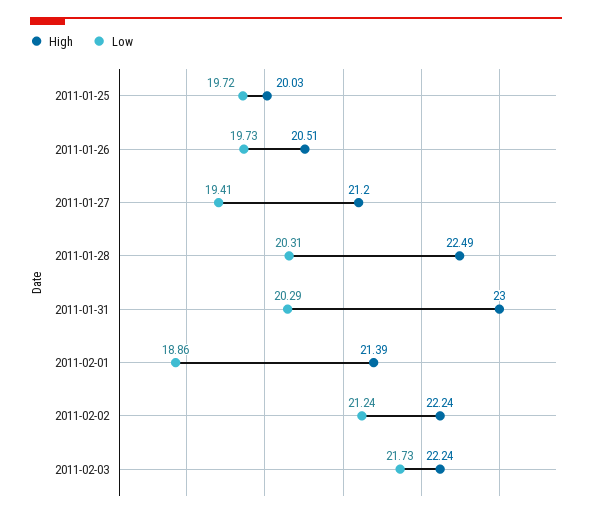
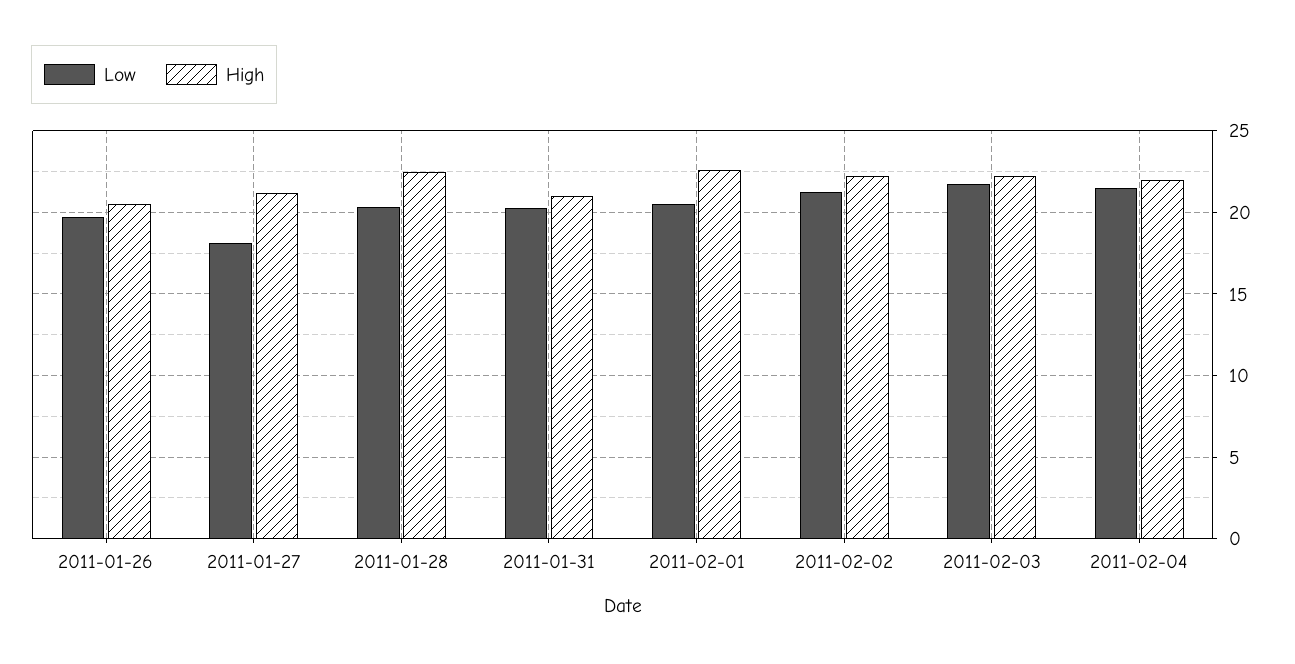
High, 2011-01-25: 20.03 -> none
Low, 2011-01-25: 19.72 -> none
Low, 2011-01-27: 19.41 -> 18
High, 2011-01-31: 23 -> 21
High, 2011-02-01: 21.39 -> 22.5
Low, 2011-02-01: 18.86 -> 20.5
Low, 2011-02-04: none -> 21.5
High, 2011-02-04: none -> 22

